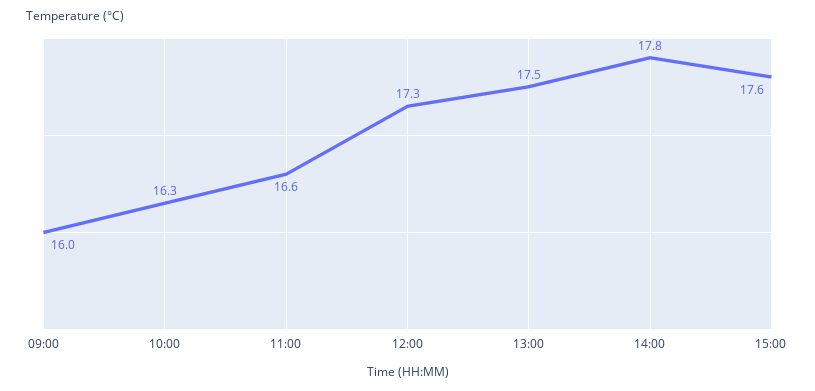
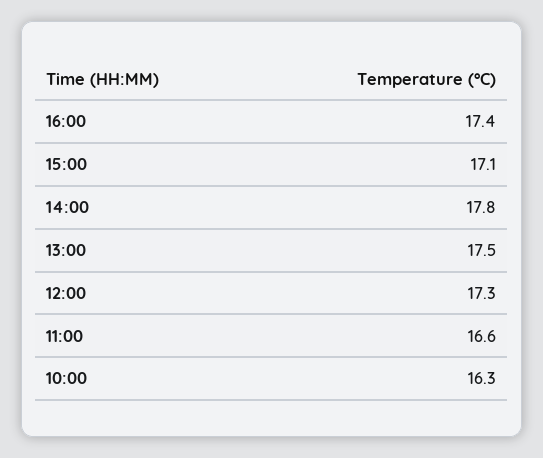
09:00: 16 -> none
15:00: 17.6 -> 17.1
16:00: none -> 17.4

